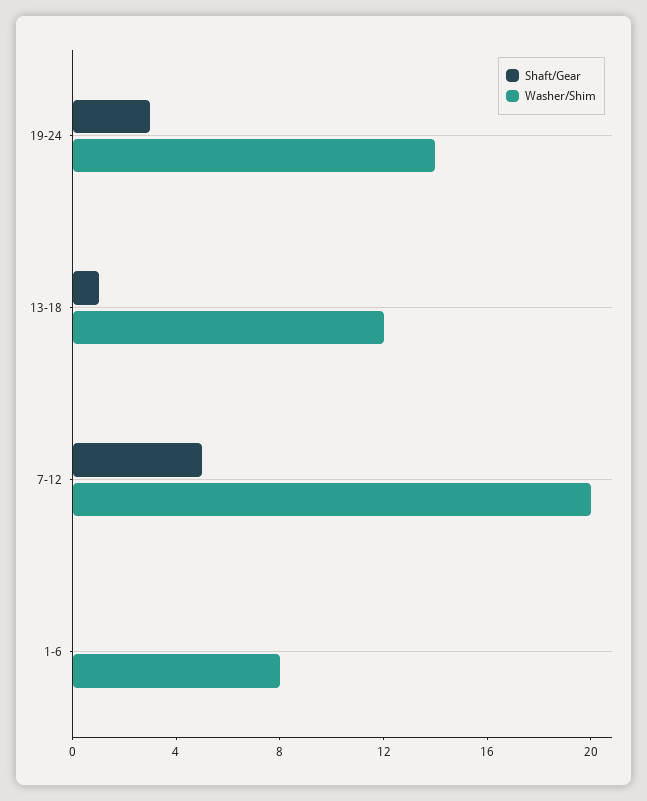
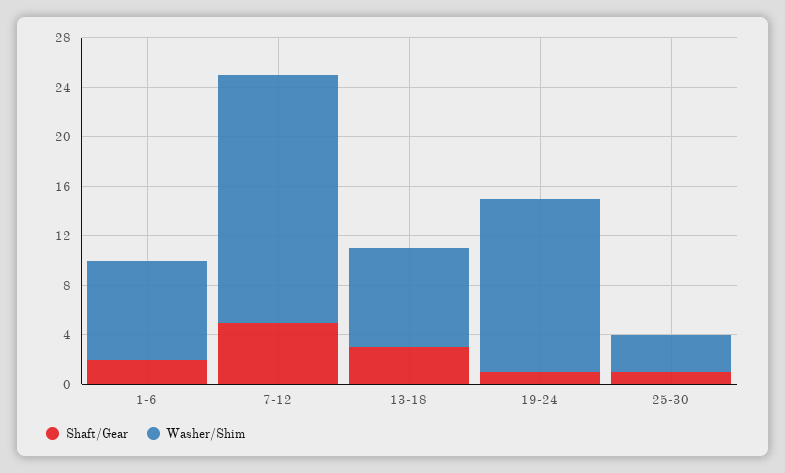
Shaft/Gear, 19-24: 3 -> 1
Shaft/Gear, 13-18: 1 -> 3
Washer/Shim, 13-18: 12 -> 8
Shaft/Gear, 1-6: 0 -> 2
Shaft/Gear, 25-30: none -> 1
Washer/Shim, 25-30: none -> 3

